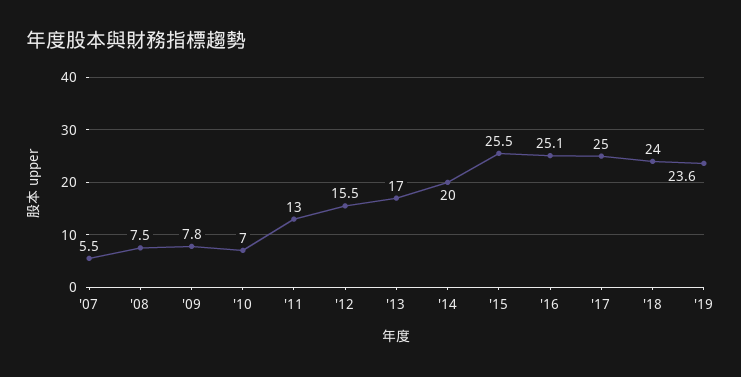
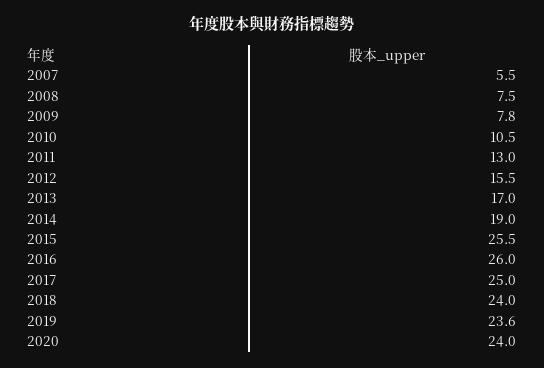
'10: 7 -> 10.5
'14: 20 -> 19
'16: 25.1 -> 26
2020: none -> 24

